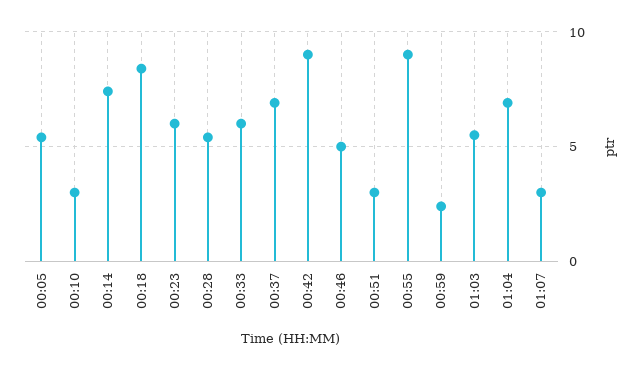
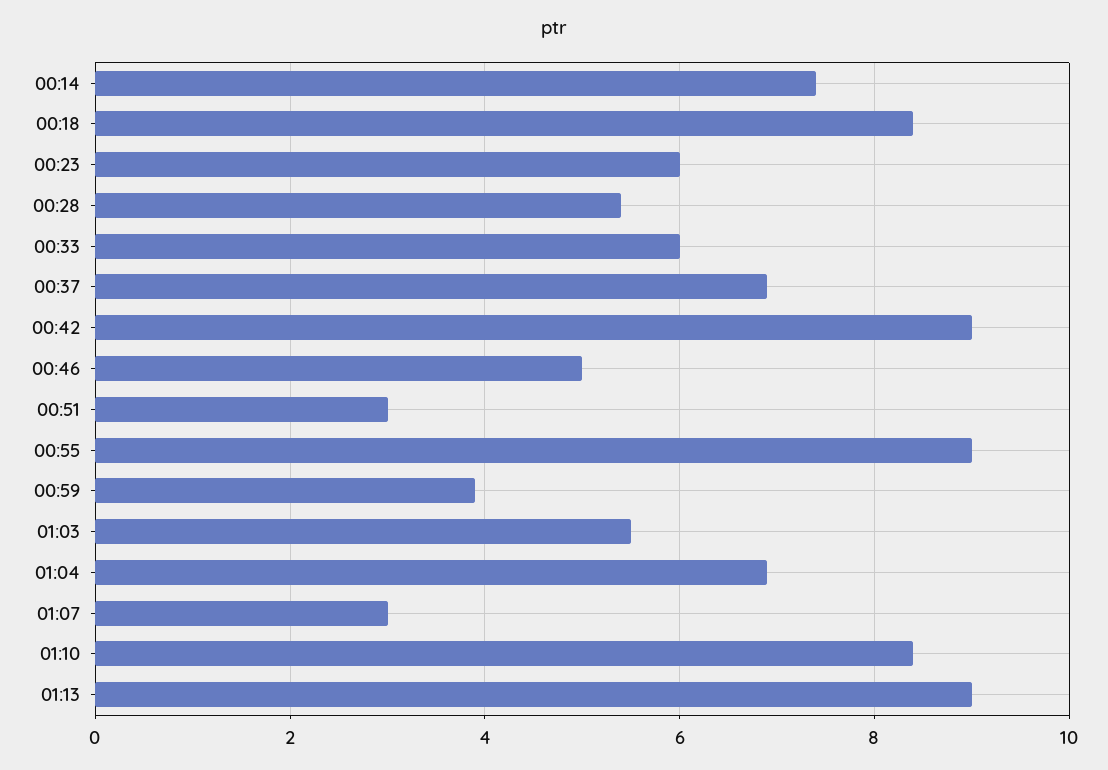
00:05: 5.5 -> none
00:10: 3 -> none
00:59: 2.5 -> 4
01:10: none -> 8.5
01:13: none -> 9

